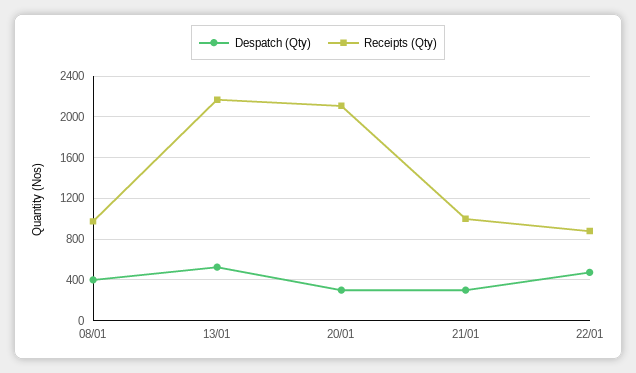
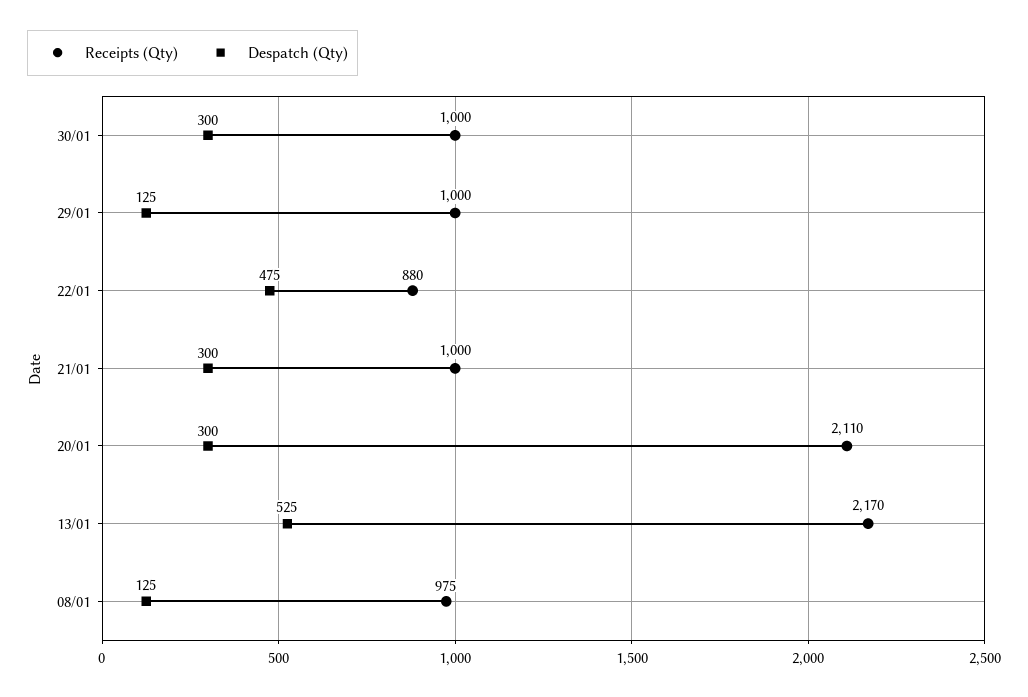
Despatch (Qty), 08/01: 400 -> 125
Receipts (Qty), 30/01: none -> 1000
Despatch (Qty), 30/01: none -> 300
Receipts (Qty), 29/01: none -> 1000
Despatch (Qty), 29/01: none -> 125

